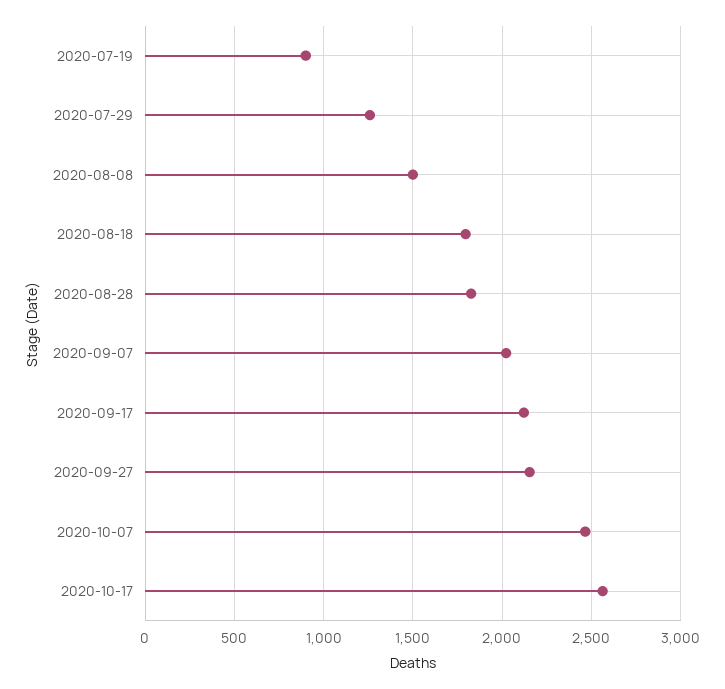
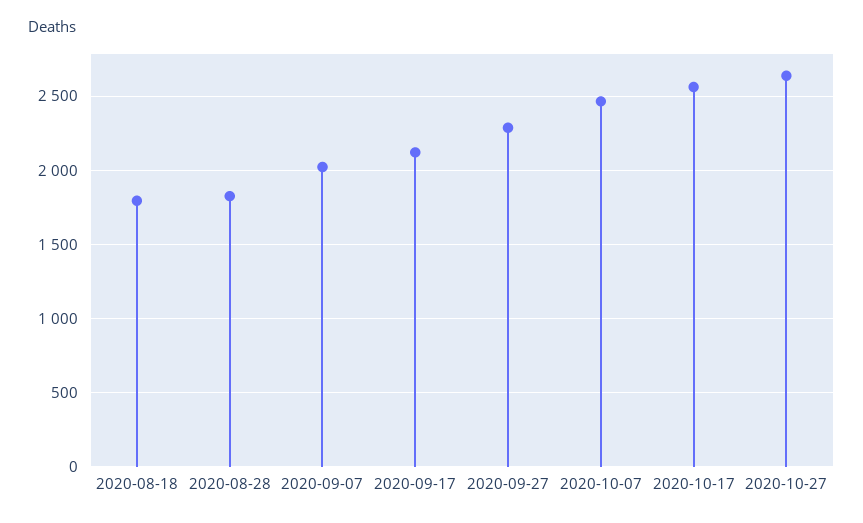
2020-07-19: 900 -> none
2020-07-29: 1250 -> none
2020-08-08: 1500 -> none
2020-09-27: 2150 -> 2300
2020-10-27: none -> 2650

